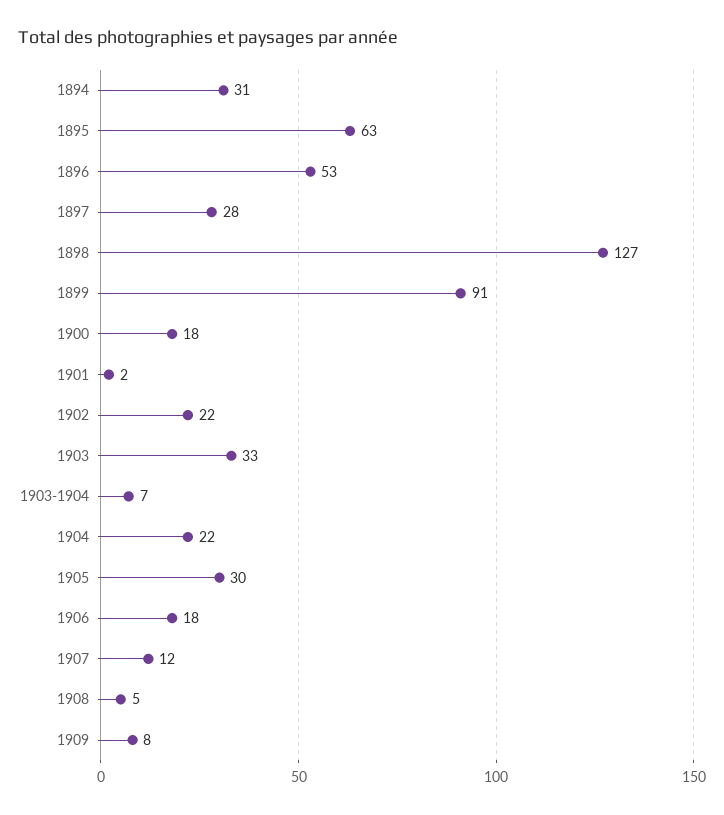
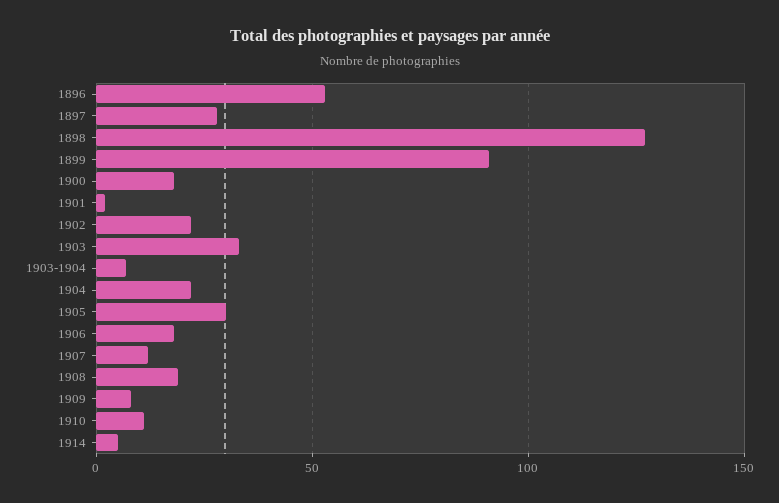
1894: 31 -> none
1895: 63 -> none
1908: 5 -> 20
1910: none -> 10
1914: none -> 5

